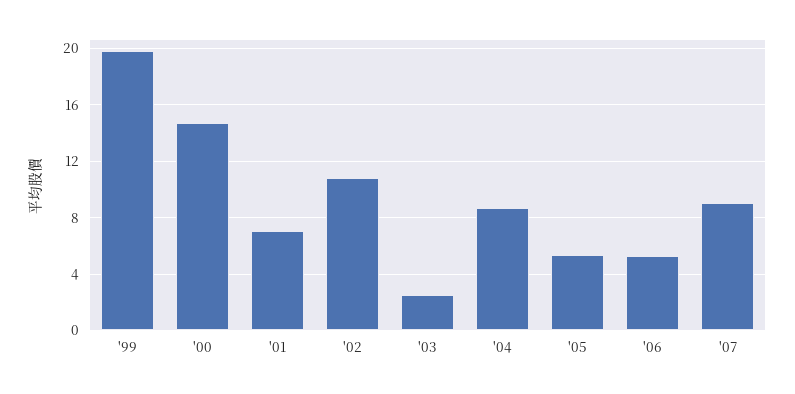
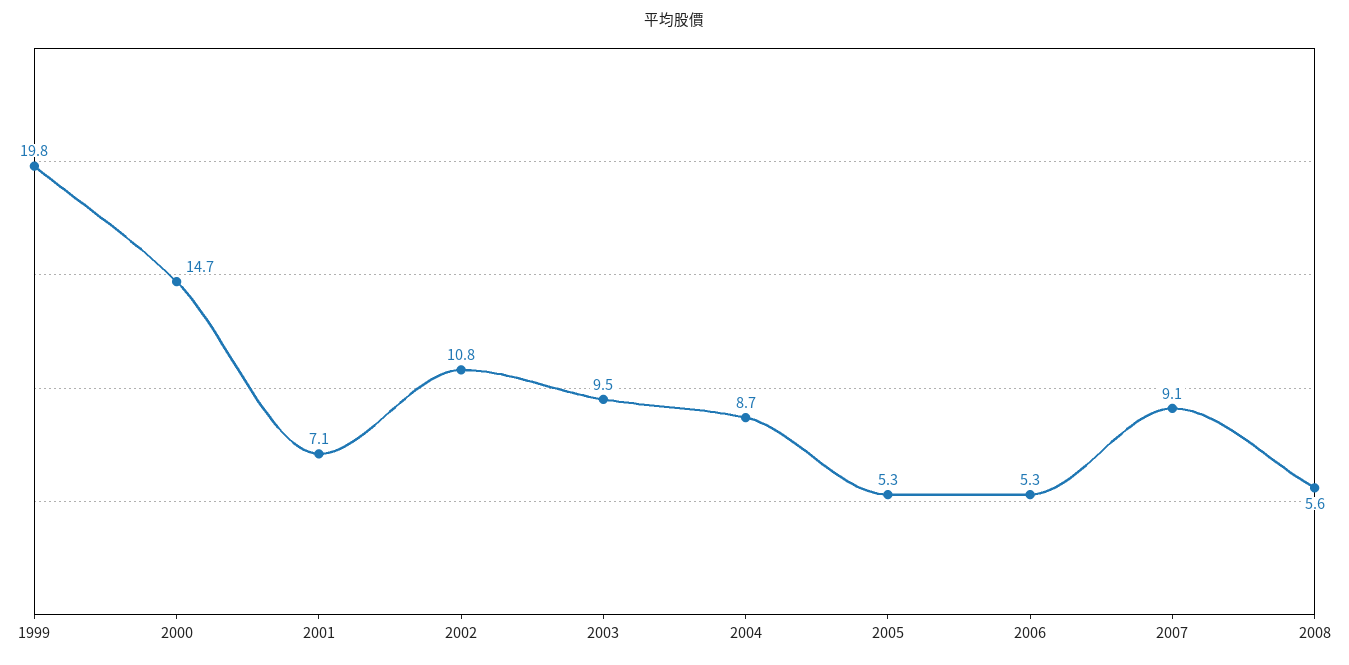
'03: 2.5 -> 9.5
2008: none -> 5.6

